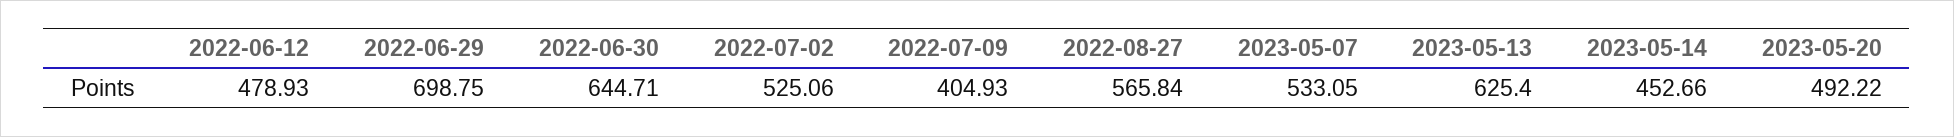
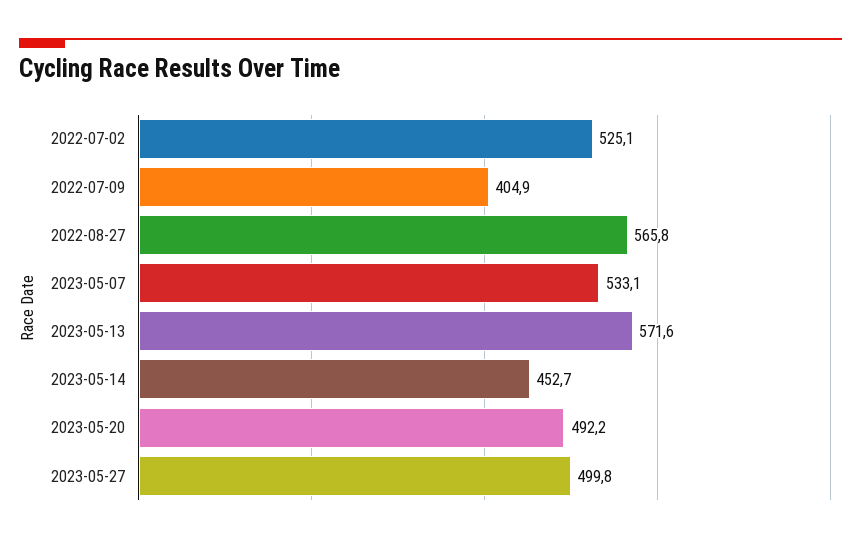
2022-06-12: 478.93 -> none
2022-06-29: 698.75 -> none
2022-06-30: 644.71 -> none
2023-05-13: 625.4 -> 571.6
2023-05-27: none -> 499.8

